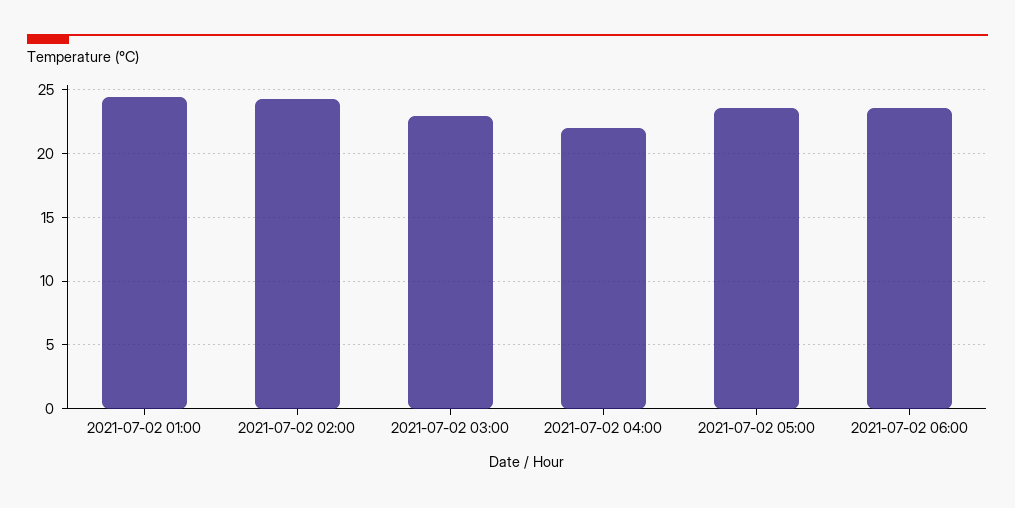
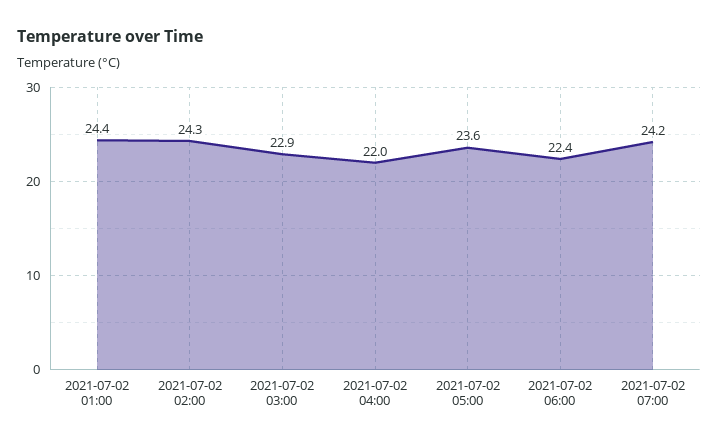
2021-07-02 06:00: 23.5 -> 22.4
2021-07-02 07:00: none -> 24.2

